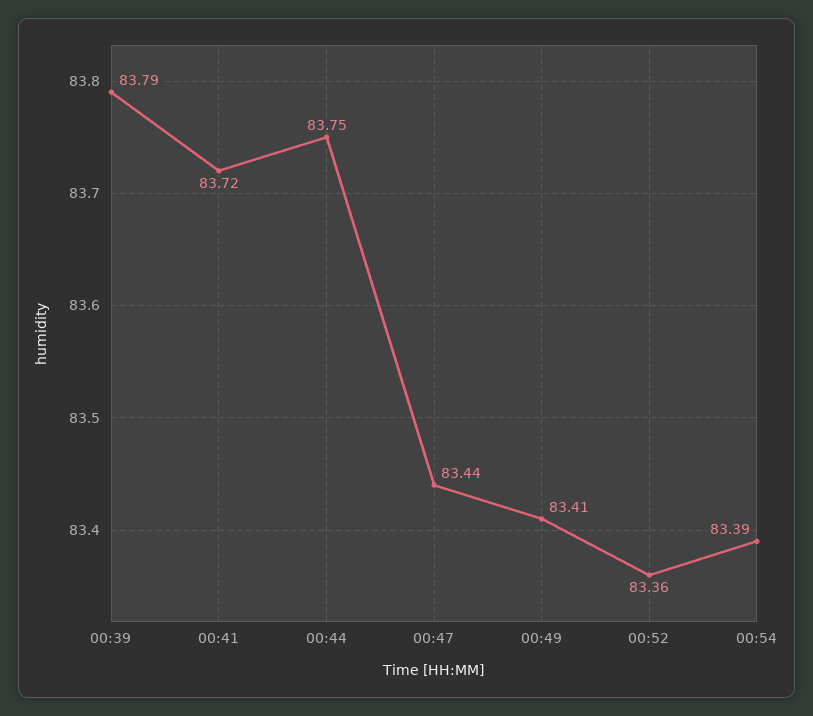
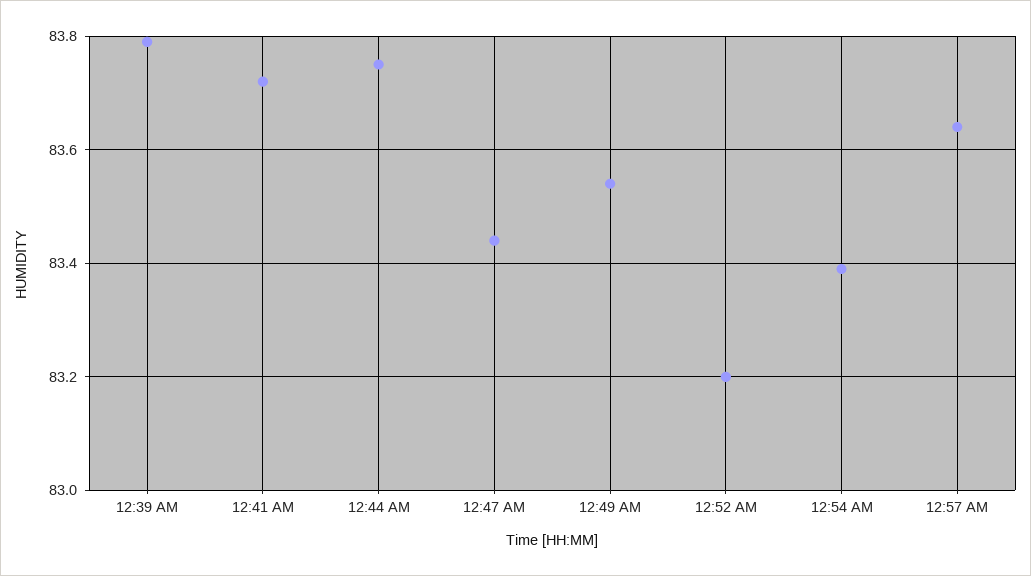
00:49: 83.41 -> 83.55
00:52: 83.36 -> 83.2
12:57 AM: none -> 83.65

